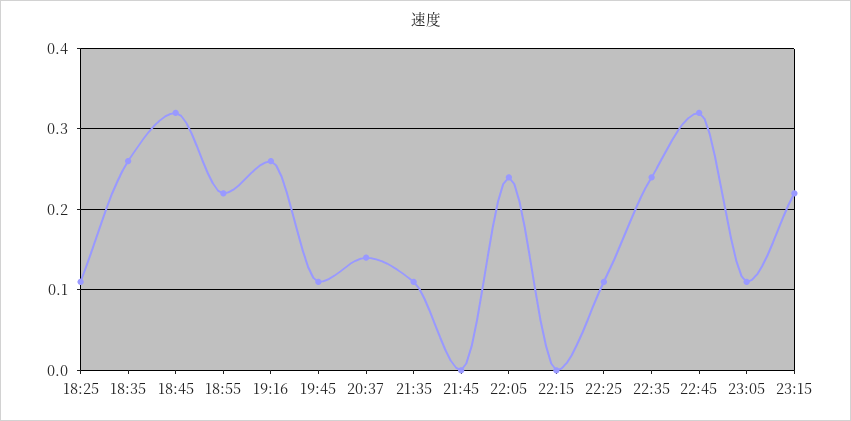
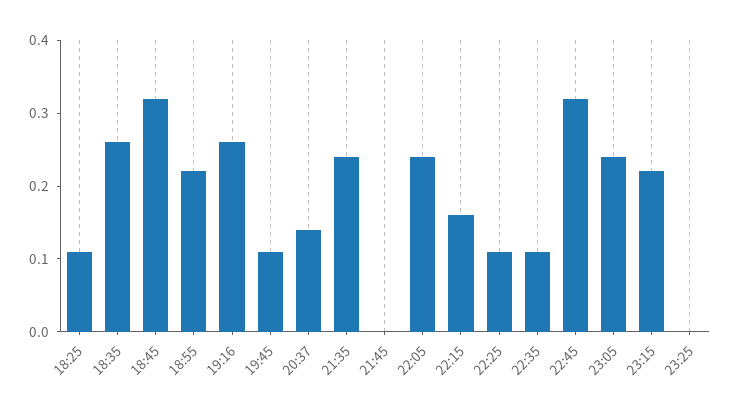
21:35: 0.11 -> 0.25
22:15: 0 -> 0.15
22:35: 0.24 -> 0.1
23:05: 0.11 -> 0.25
23:25: none -> 0

